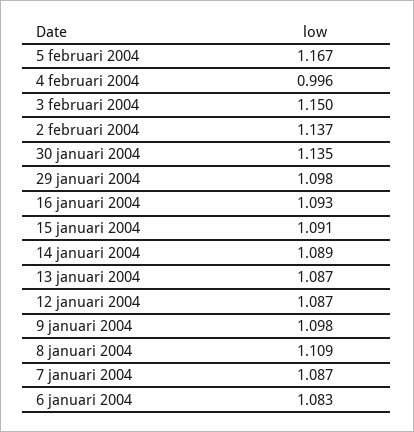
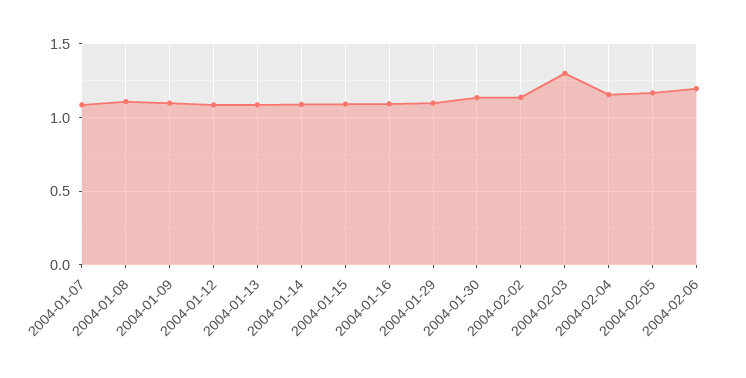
4 februari 2004: 0.996 -> 1.15
3 februari 2004: 1.15 -> 1.3
6 januari 2004: 1.083 -> none
2004-02-06: none -> 1.2

